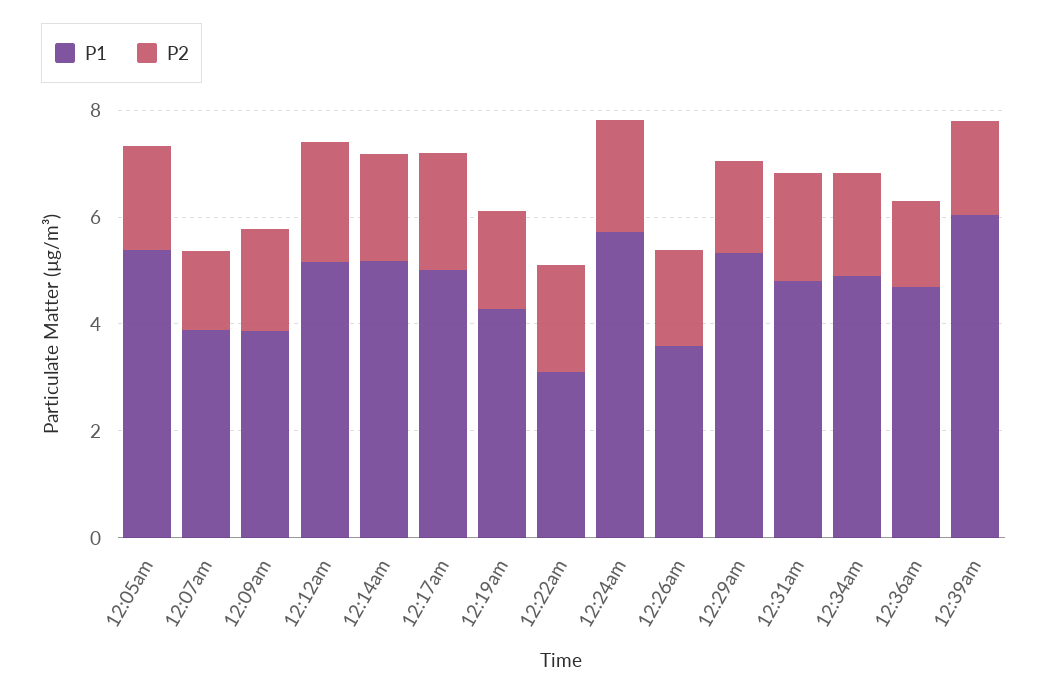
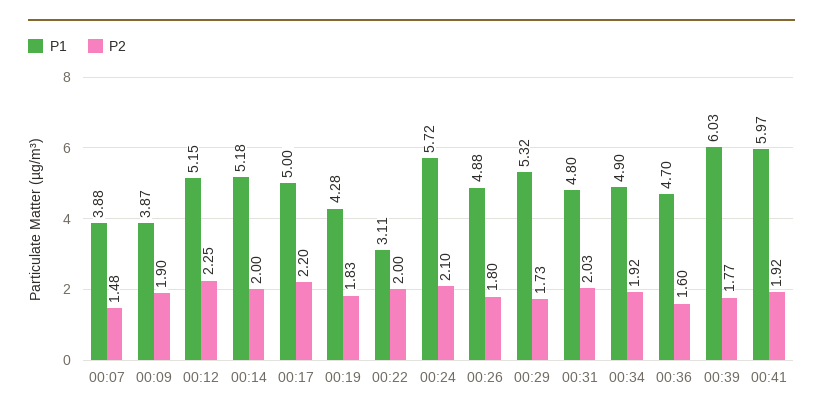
P1, 12:05am: 5.5 -> none
P2, 12:05am: 2 -> none
P1, 12:26am: 3.5 -> 4.88
P1, 00:41: none -> 5.97
P2, 00:41: none -> 1.92

